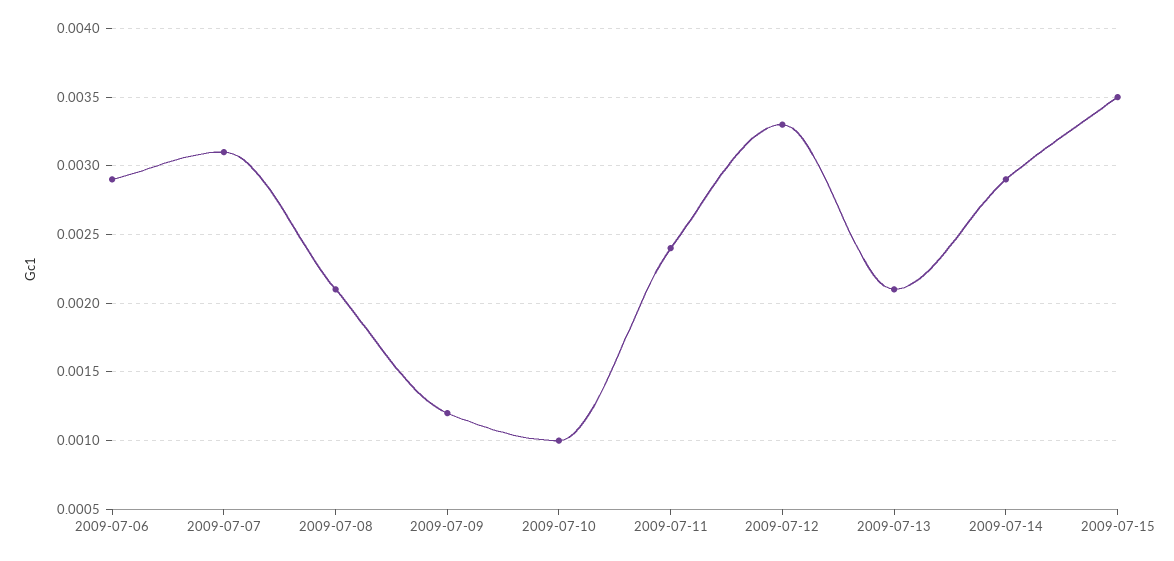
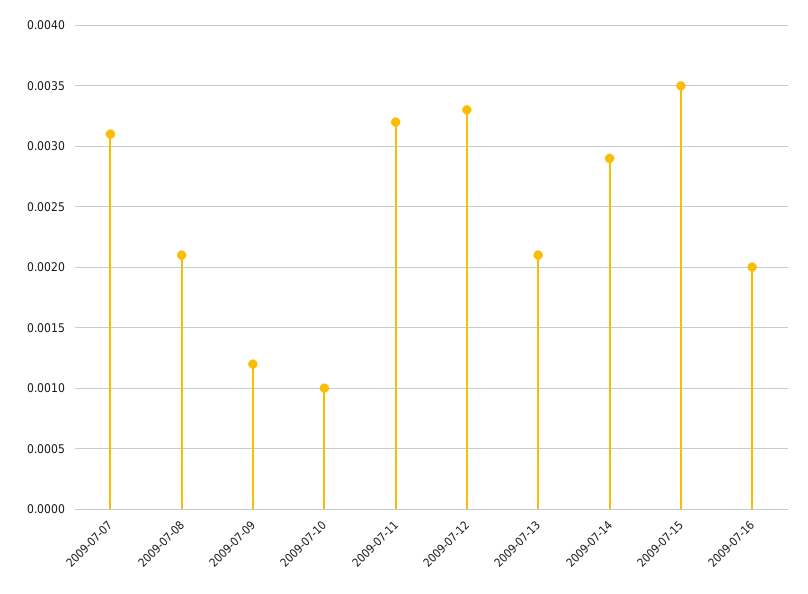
2009-07-06: 0.0029 -> none
2009-07-11: 0.0024 -> 0.0032
2009-07-16: none -> 0.002

